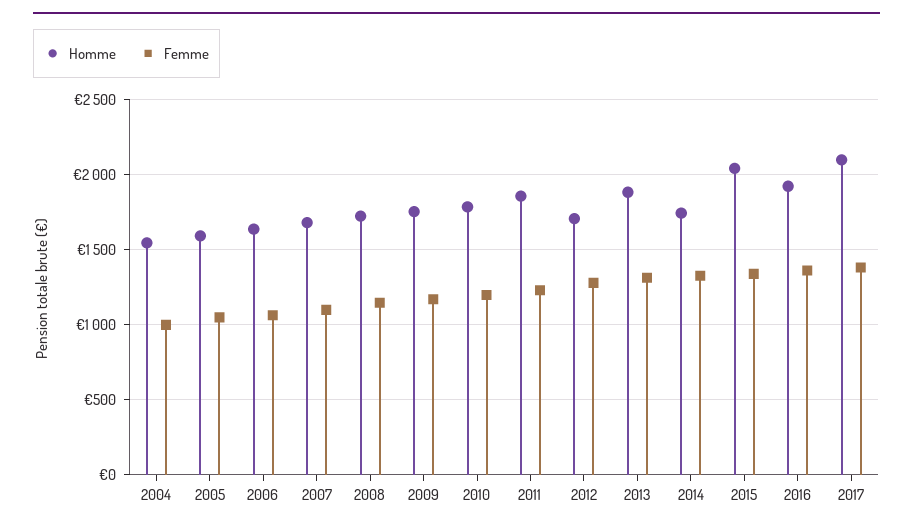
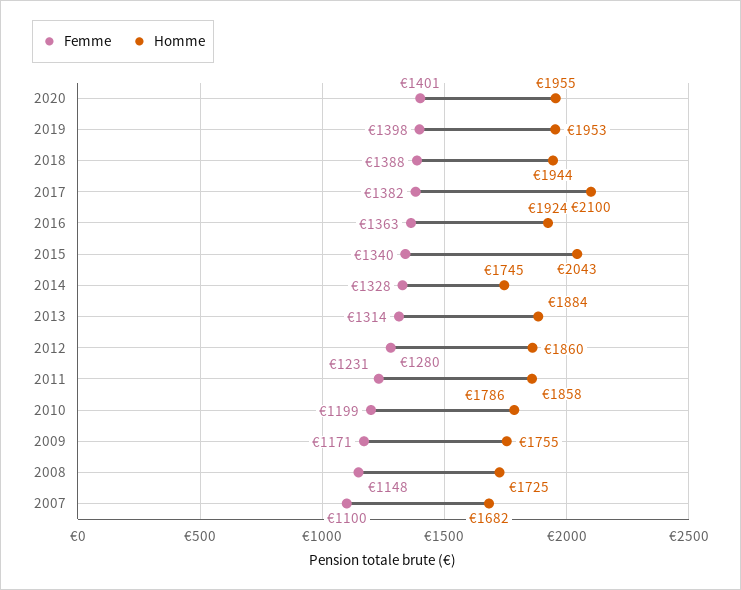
Homme, 2004: 1550 -> none
Femme, 2004: 1000 -> none
Homme, 2005: 1600 -> none
Femme, 2005: 1050 -> none
Homme, 2006: 1650 -> none
Femme, 2006: 1050 -> none
Homme, 2012: 1700 -> 1860
Femme, 2020: none -> 1401
Homme, 2020: none -> 1955
Femme, 2019: none -> 1398
Homme, 2019: none -> 1953
Femme, 2018: none -> 1388
Homme, 2018: none -> 1944

